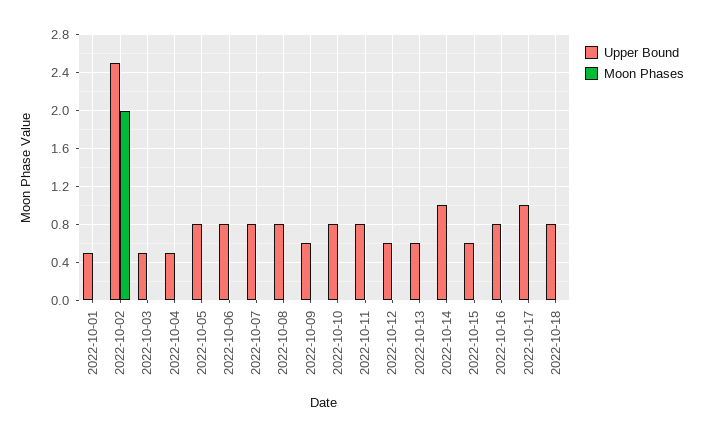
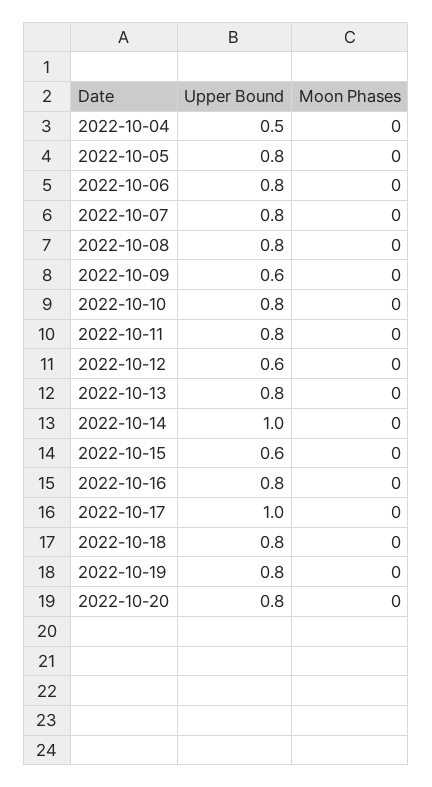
Upper Bound, 2022-10-01: 0.5 -> none
Moon Phases, 2022-10-01: 0 -> none
Upper Bound, 2022-10-02: 2.5 -> none
Moon Phases, 2022-10-02: 2 -> none
Upper Bound, 2022-10-03: 0.5 -> none
Moon Phases, 2022-10-03: 0 -> none
Upper Bound, 2022-10-13: 0.6 -> 0.8
Upper Bound, 2022-10-19: none -> 0.8
Moon Phases, 2022-10-19: none -> 0
Upper Bound, 2022-10-20: none -> 0.8
Moon Phases, 2022-10-20: none -> 0

